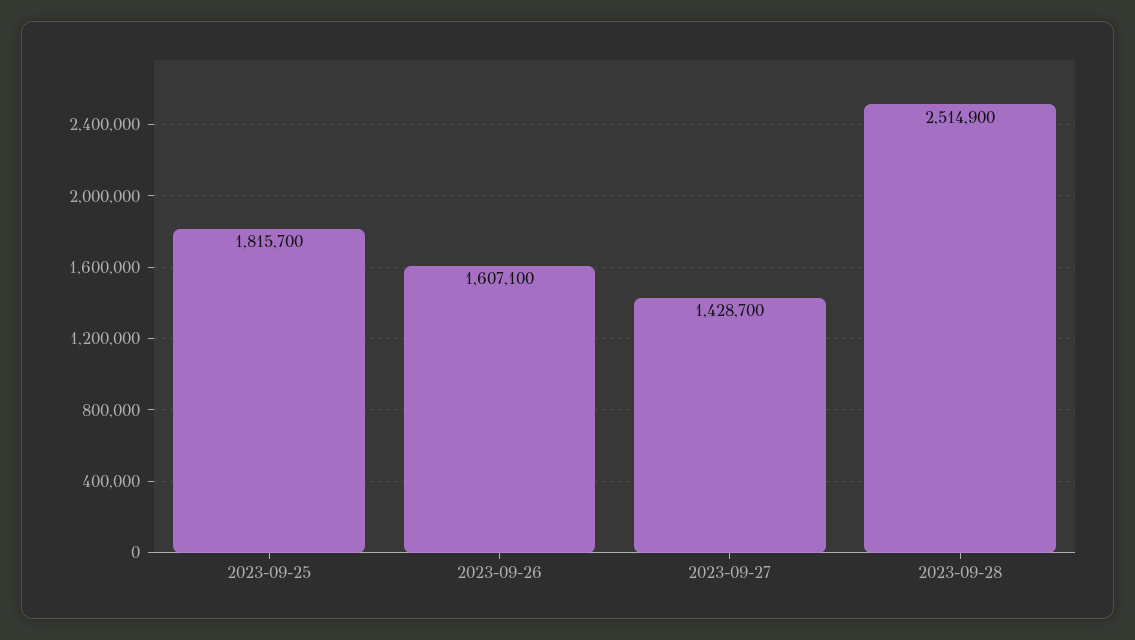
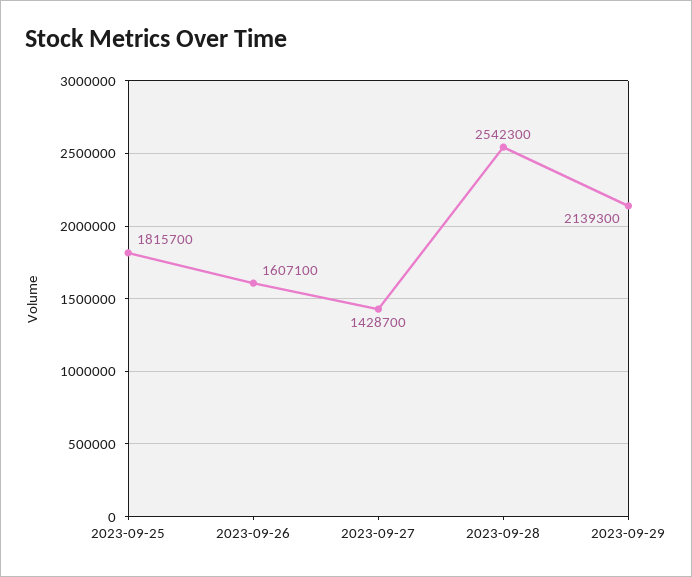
2023-09-28: 2514900 -> 2542300
2023-09-29: none -> 2139300

